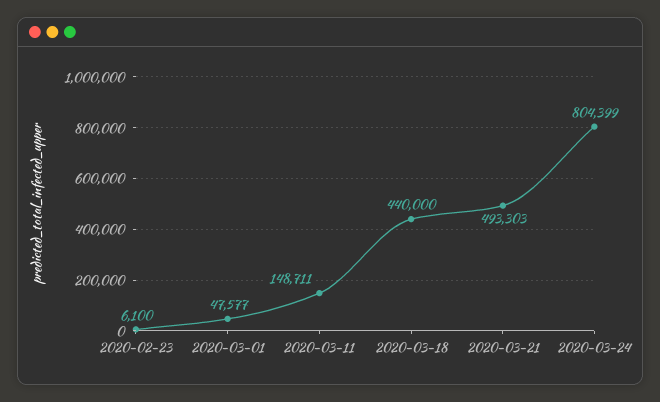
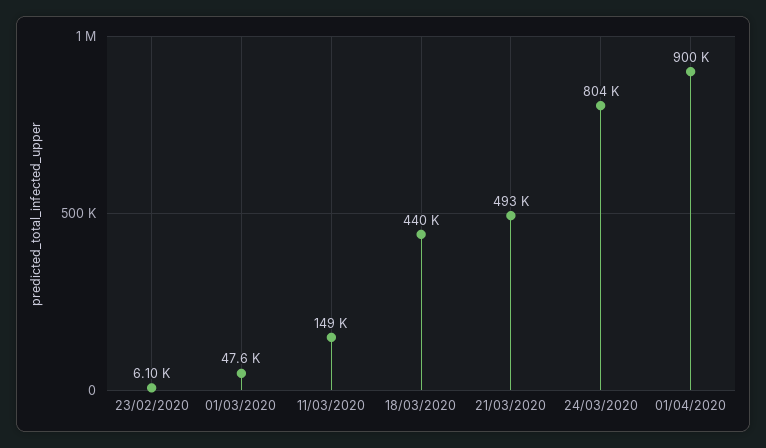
01/04/2020: none -> 900000

